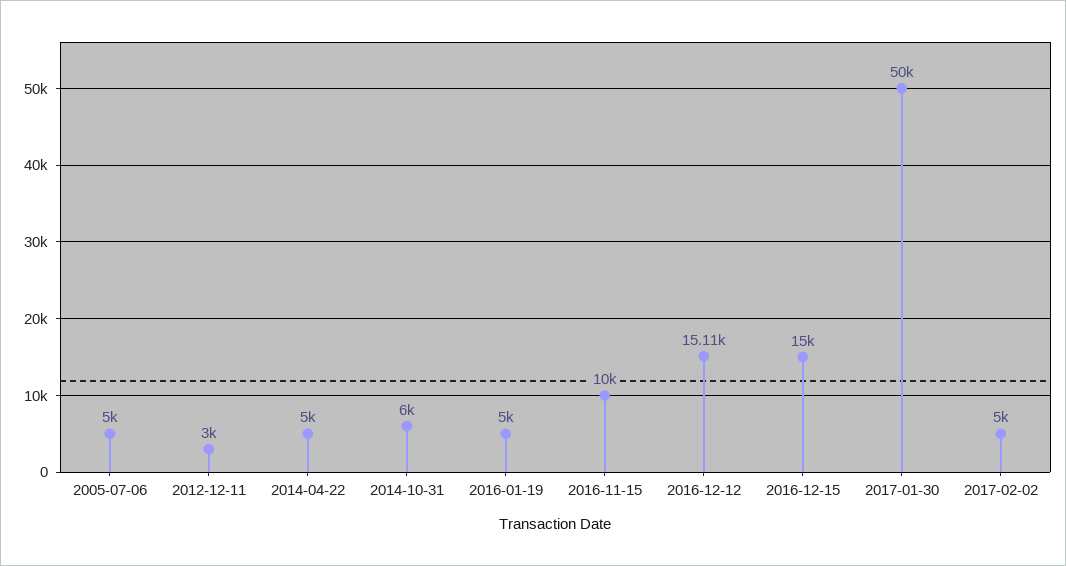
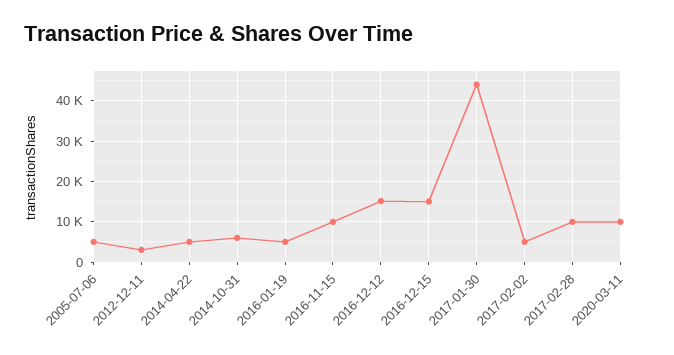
2017-01-30: 50000 -> 44000
2017-02-28: none -> 10000
2020-03-11: none -> 10000

